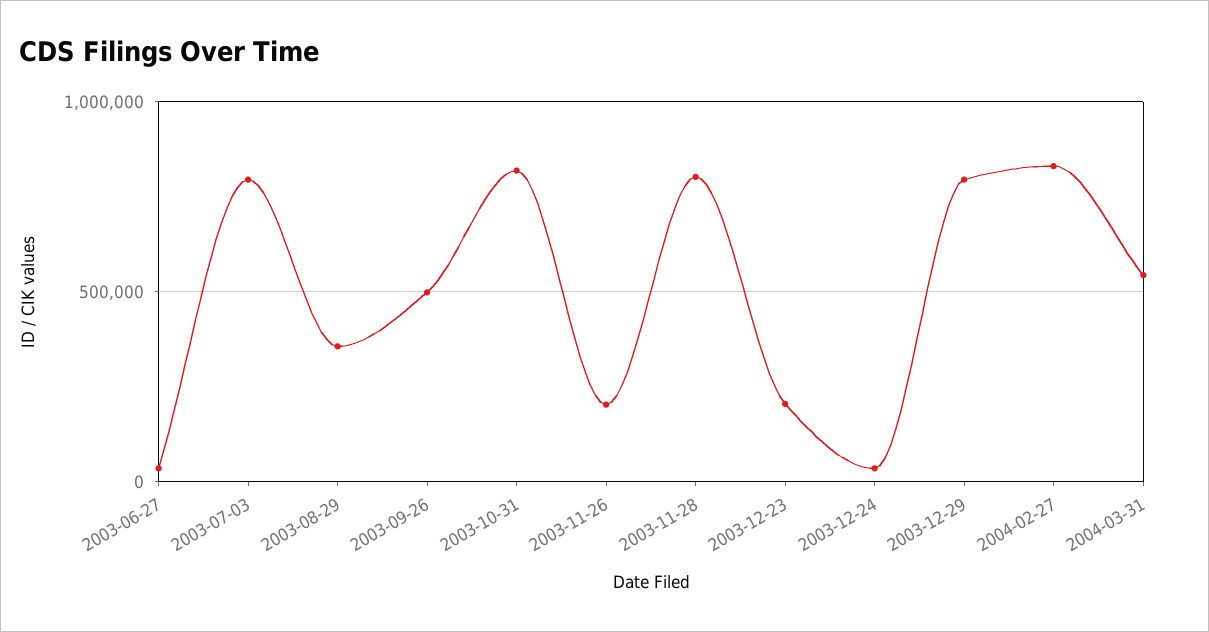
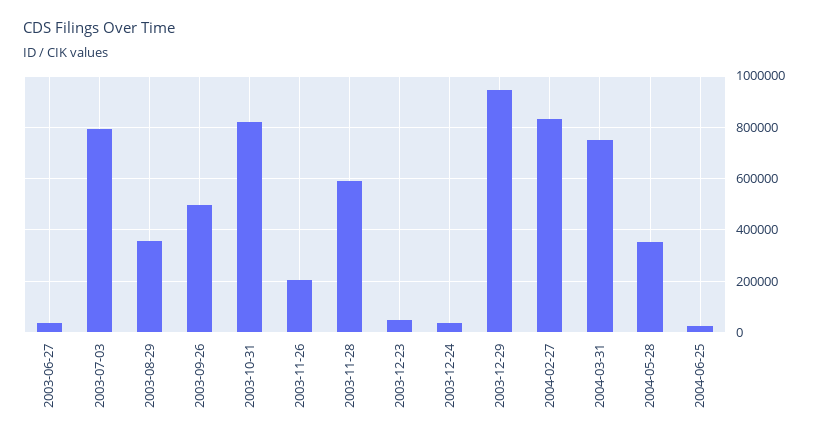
2003-11-28: 800000 -> 600000
2003-12-23: 200000 -> 50000
2003-12-29: 800000 -> 950000
2004-03-31: 550000 -> 750000
2004-05-28: none -> 350000
2004-06-25: none -> 25000

